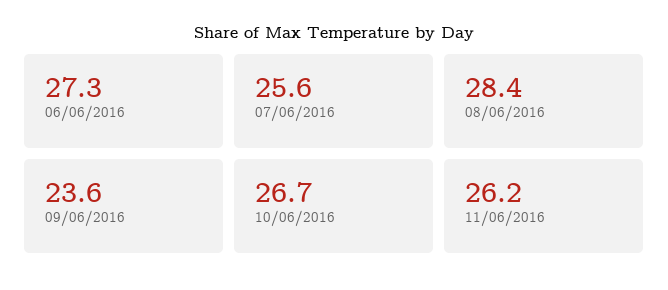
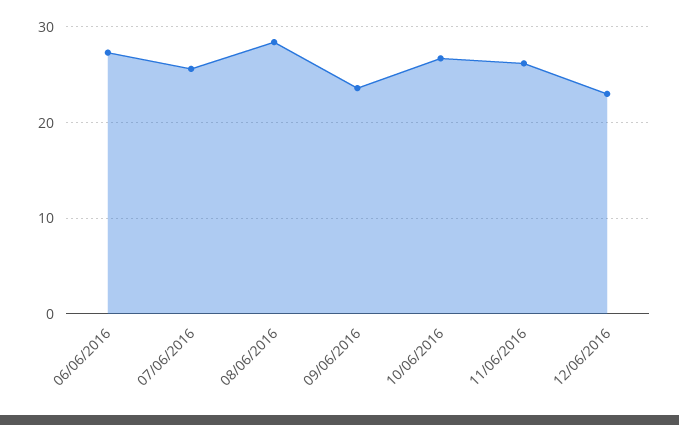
12/06/2016: none -> 23

